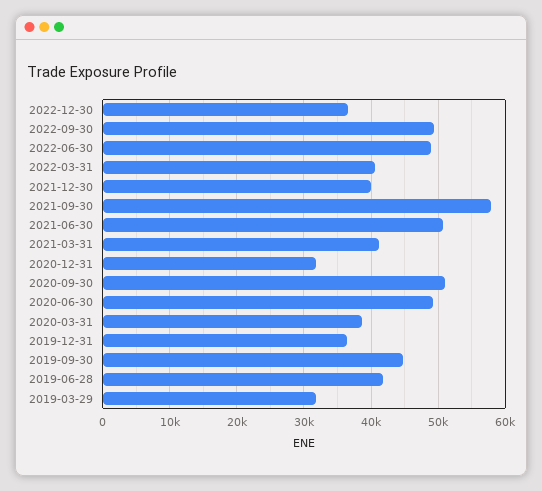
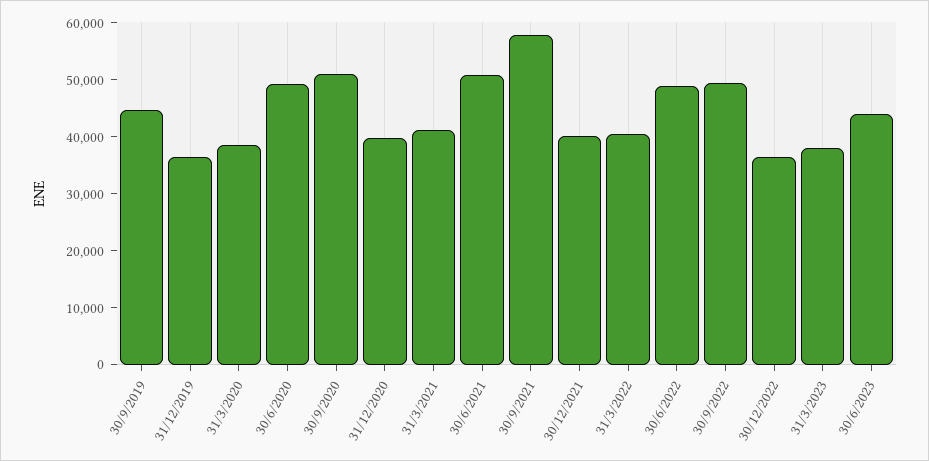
2020-12-31: 32000 -> 40000
2019-06-28: 42000 -> none
2019-03-29: 32000 -> none
31/3/2023: none -> 38000
30/6/2023: none -> 44000

